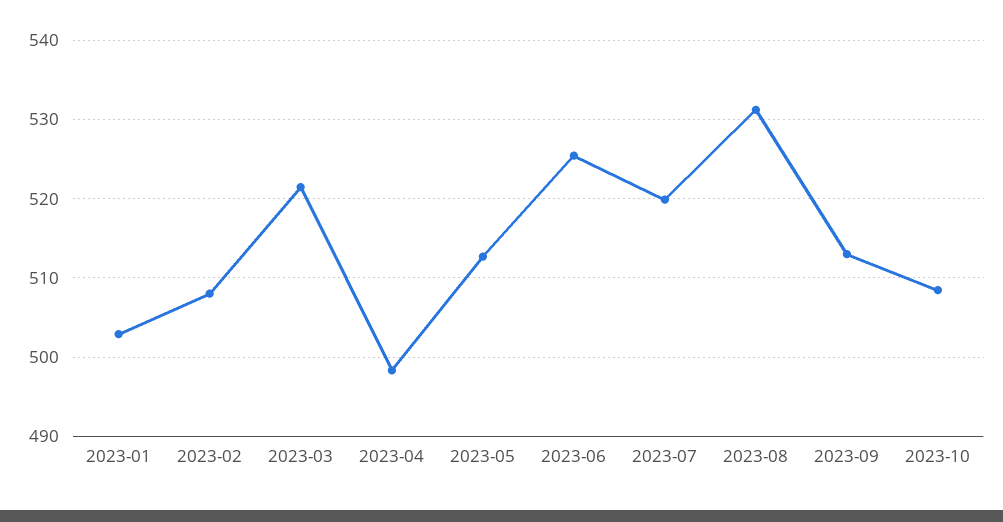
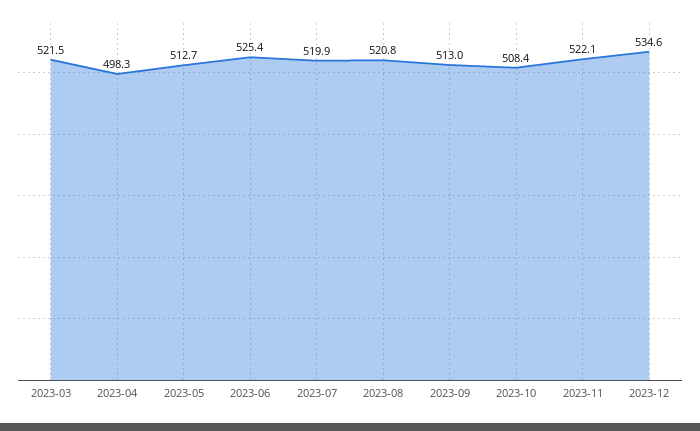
2023-01: 503 -> none
2023-02: 508 -> none
2023-08: 531 -> 520.8
2023-11: none -> 522.1
2023-12: none -> 534.6

